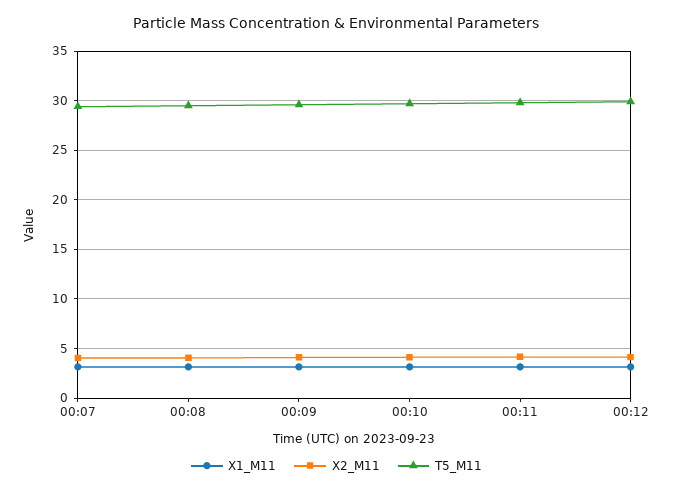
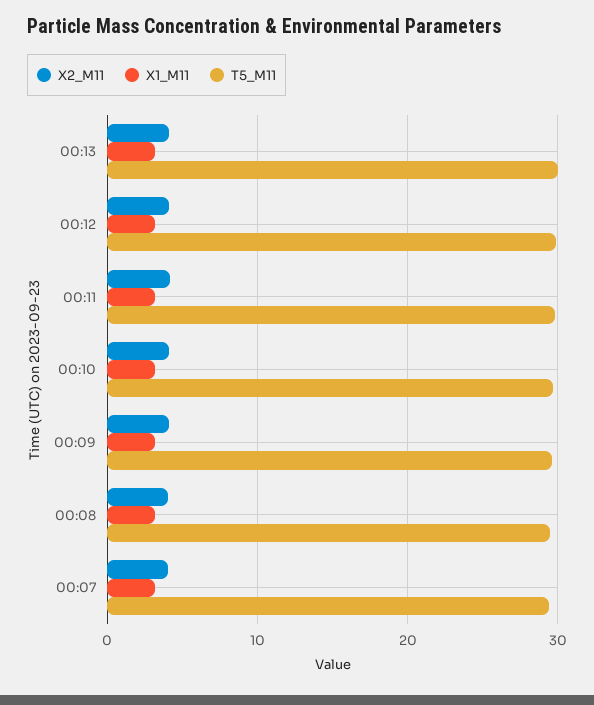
X2_M11, 00:13: none -> 4
X1_M11, 00:13: none -> 3
T5_M11, 00:13: none -> 30

